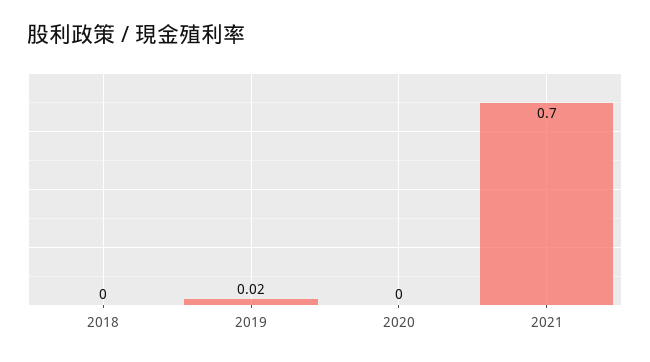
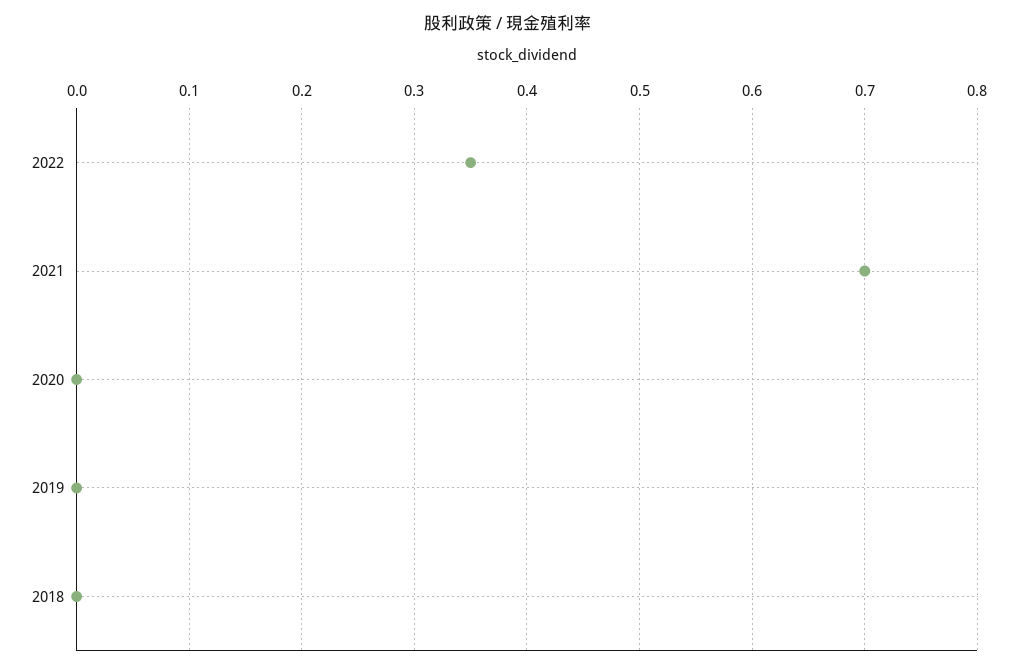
2019: 0.02 -> 0
2022: none -> 0.35

